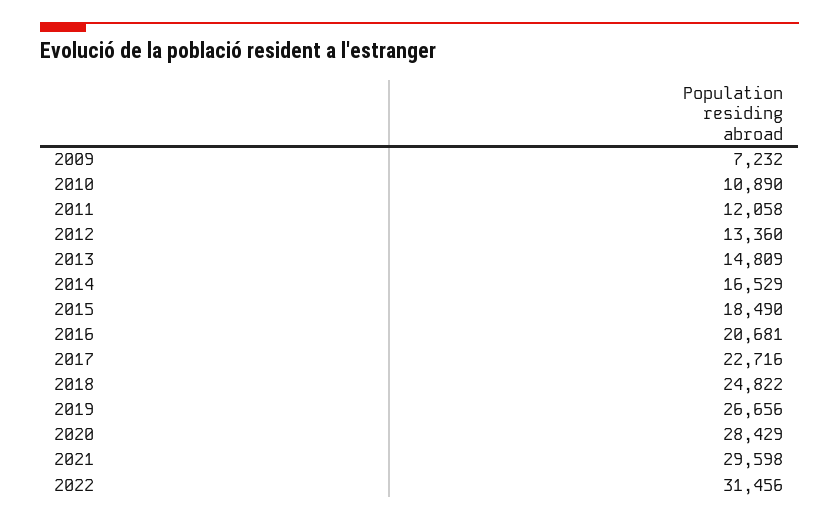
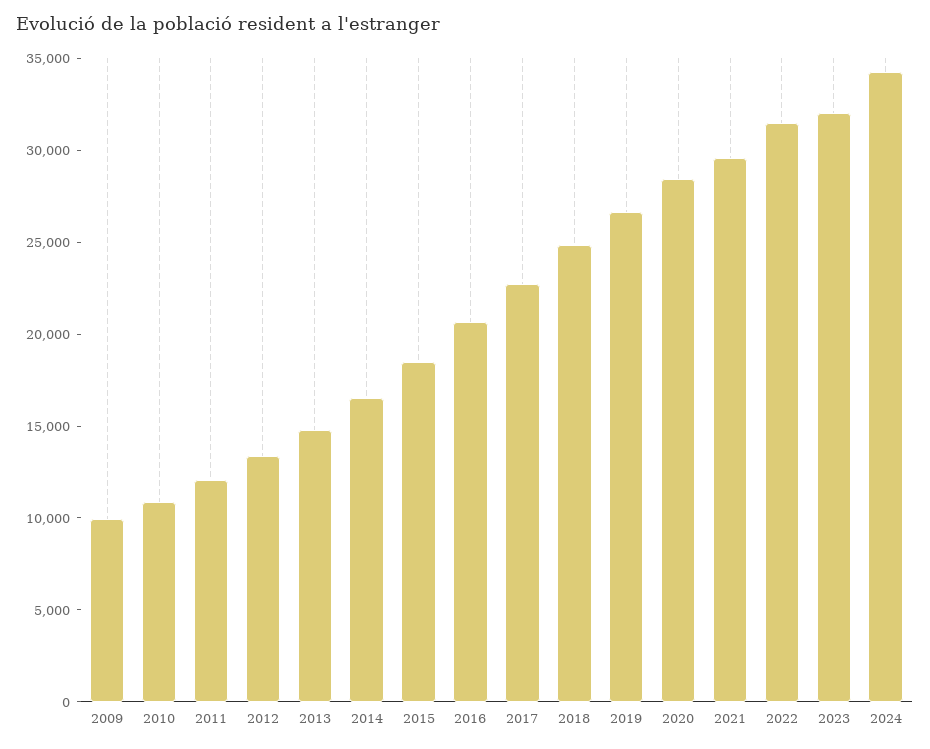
2009: 7232 -> 10000
2023: none -> 32000
2024: none -> 34000

